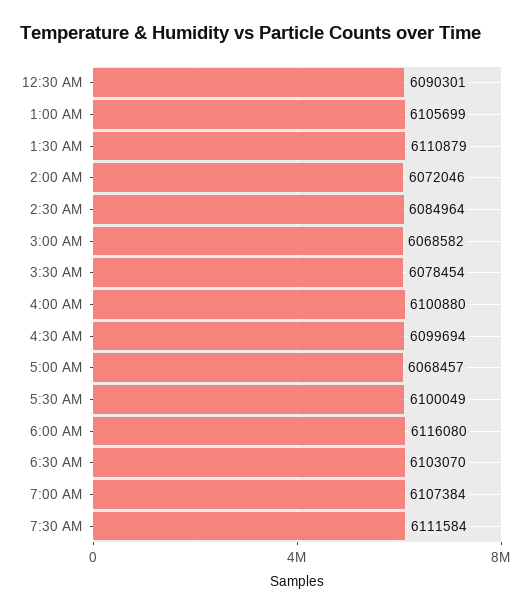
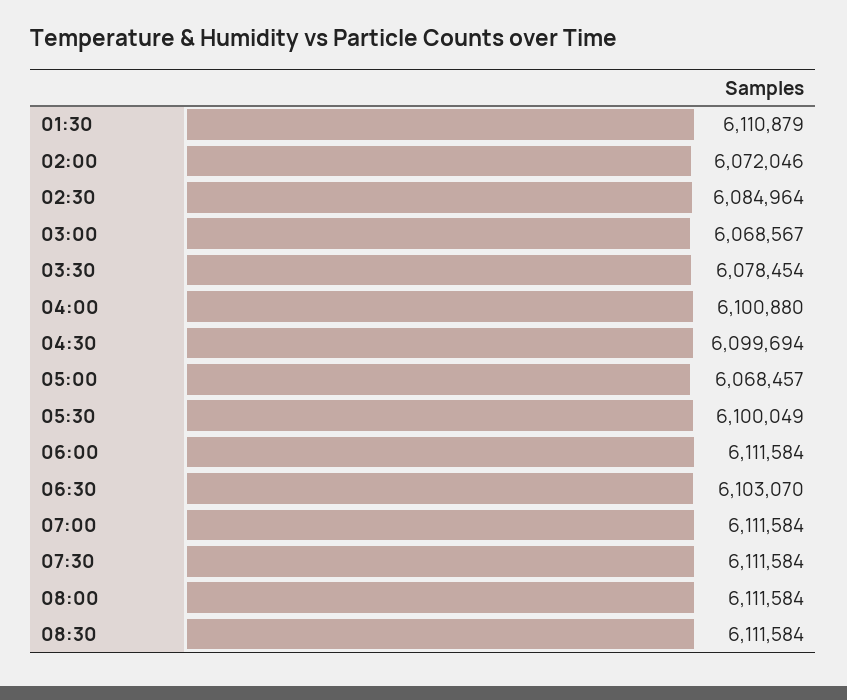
12:30 AM: 6090301 -> none
1:00 AM: 6105699 -> none
3:00 AM: 6068582 -> 6068567
6:00 AM: 6116080 -> 6111584
7:00 AM: 6107384 -> 6111584
08:00: none -> 6111584
08:30: none -> 6111584

